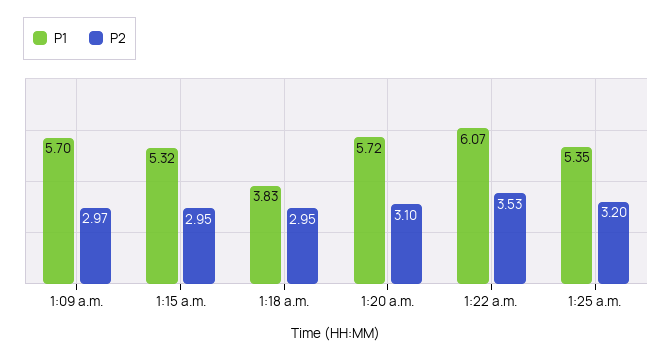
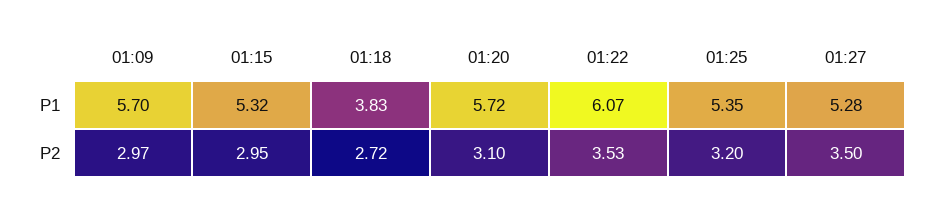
P2, 1:18 a.m.: 2.95 -> 2.72
P1, 01:27: none -> 5.28
P2, 01:27: none -> 3.5

